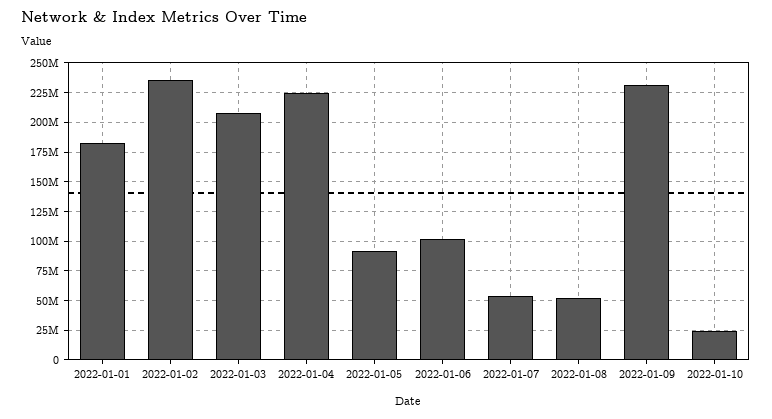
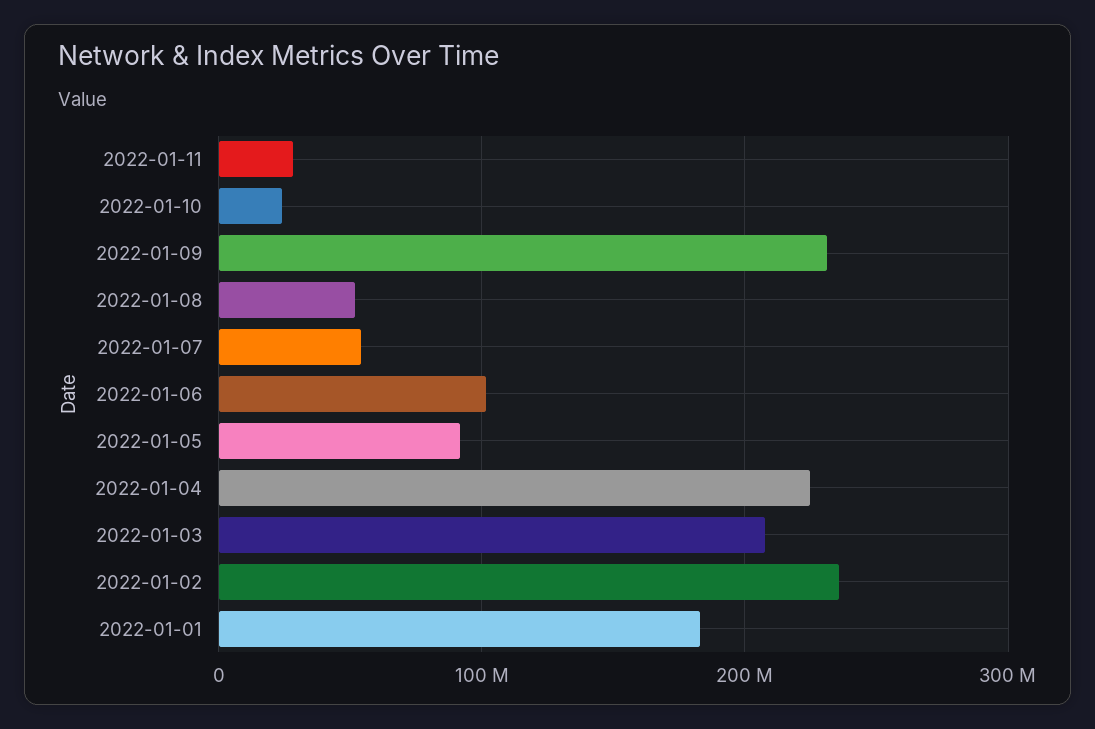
2022-01-11: none -> 30000000

